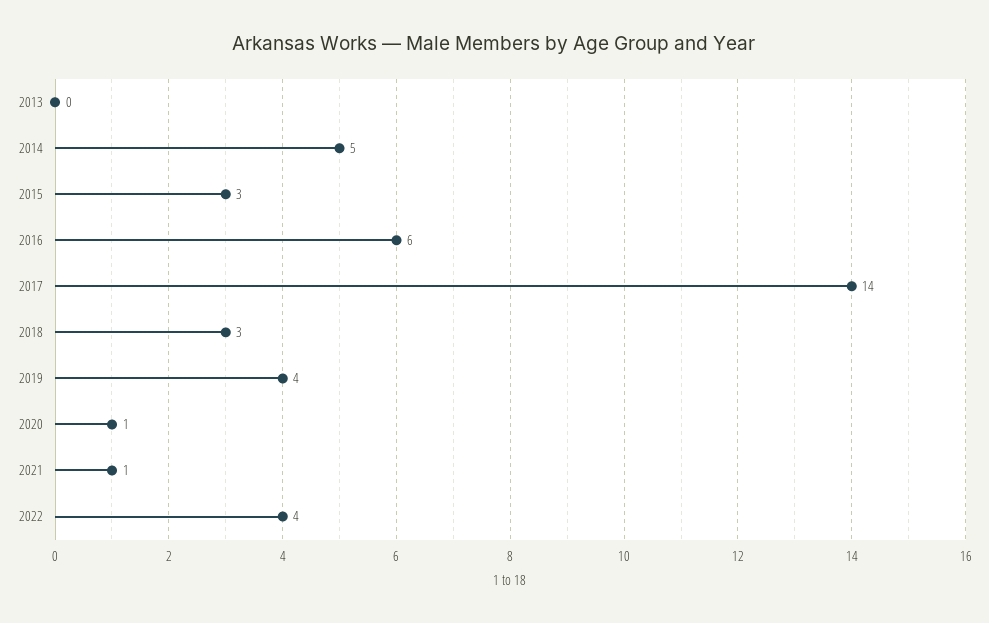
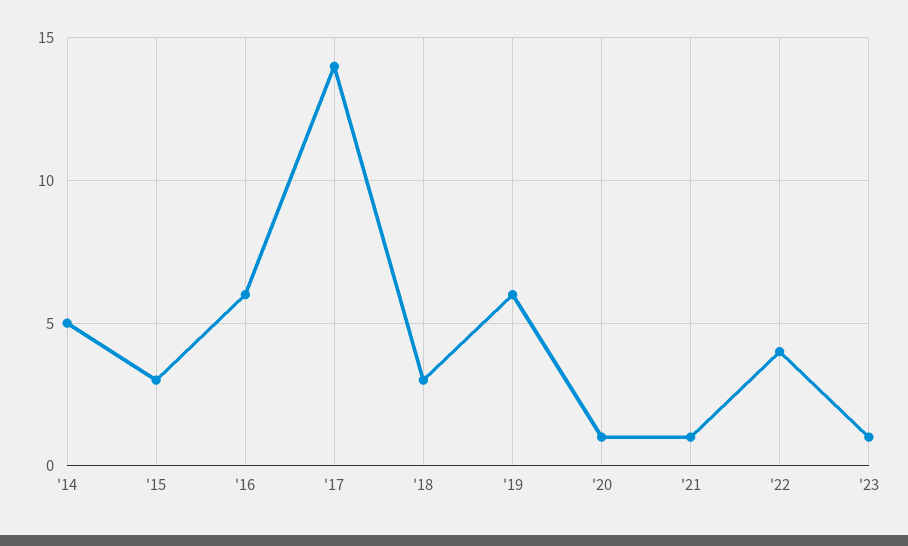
2013: 0 -> none
2019: 4 -> 6
'23: none -> 1

